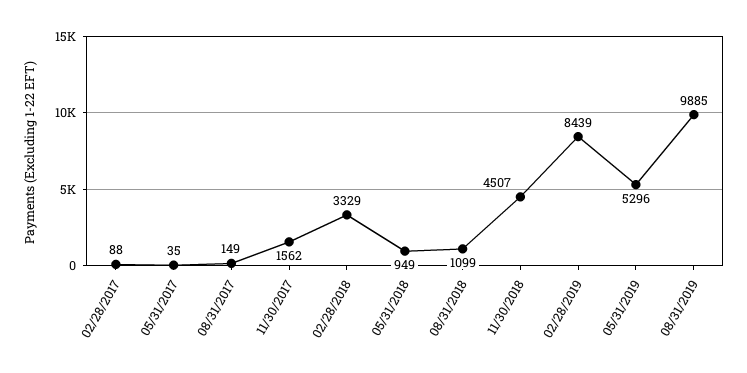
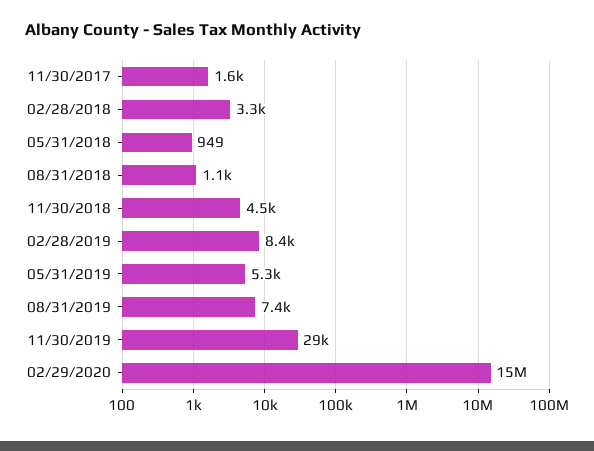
02/28/2017: 88 -> none
05/31/2017: 35 -> none
08/31/2017: 149 -> none
08/31/2019: 9885 -> 7400
11/30/2019: none -> 29000
02/29/2020: none -> 15000000

